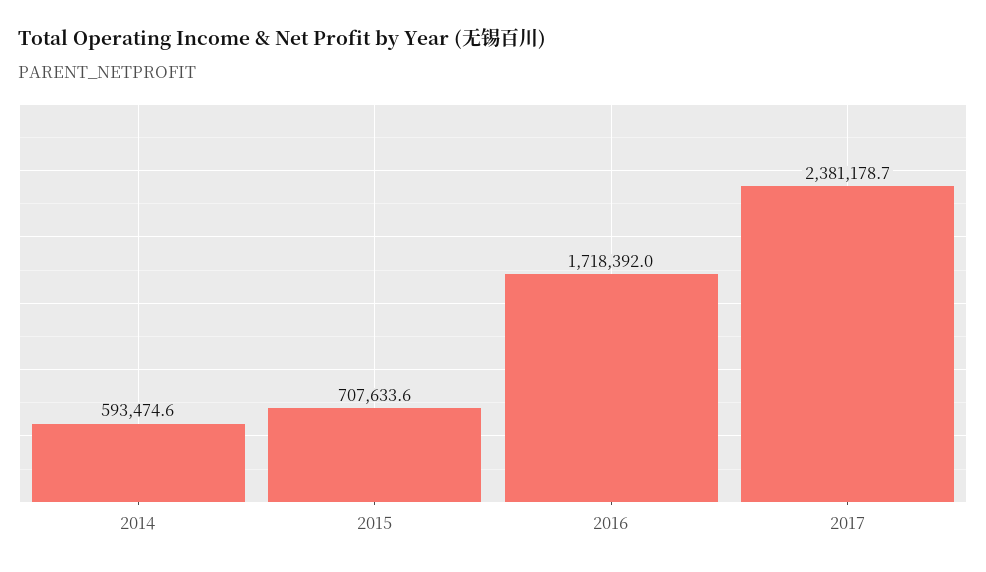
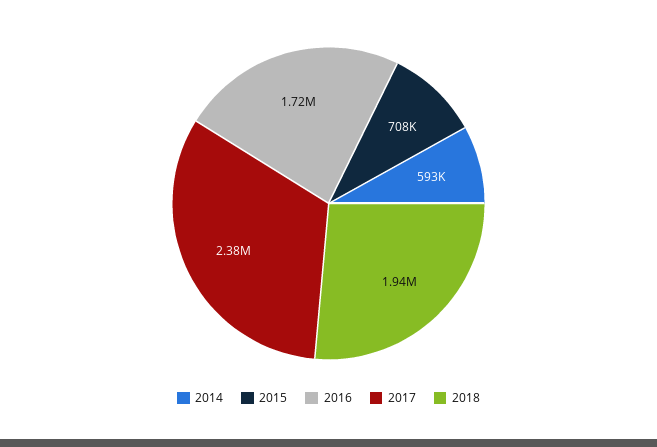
2018: none -> 1940000

